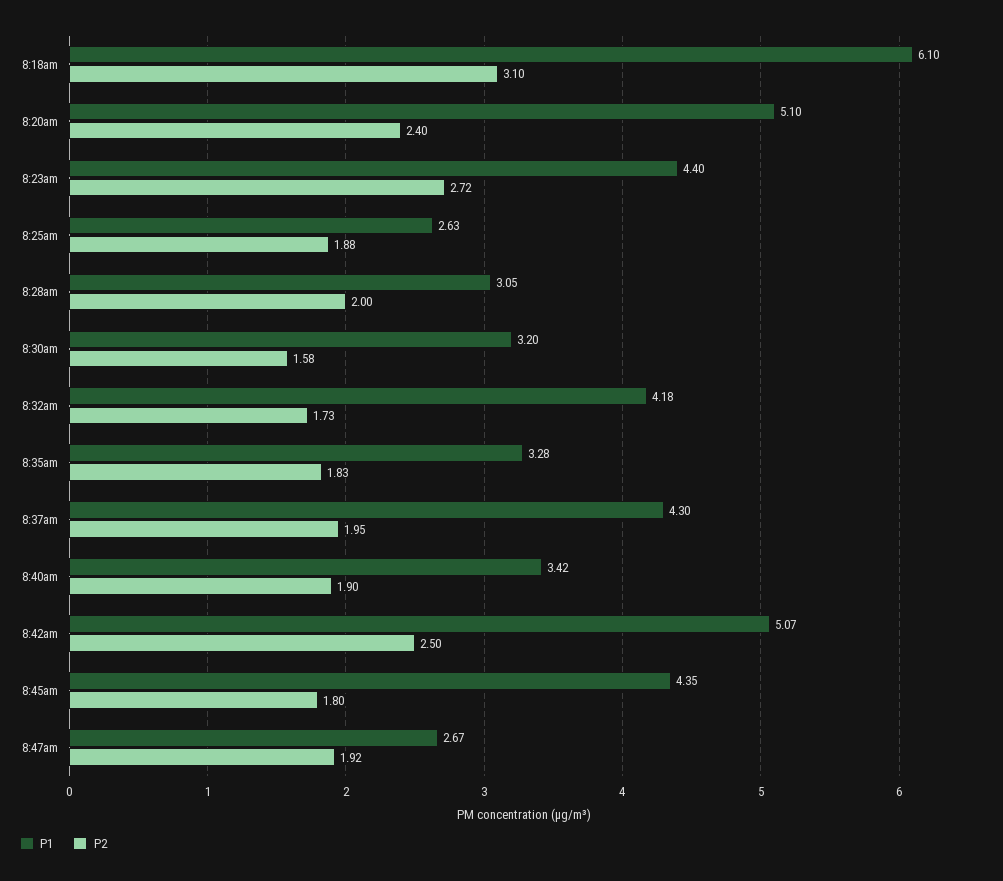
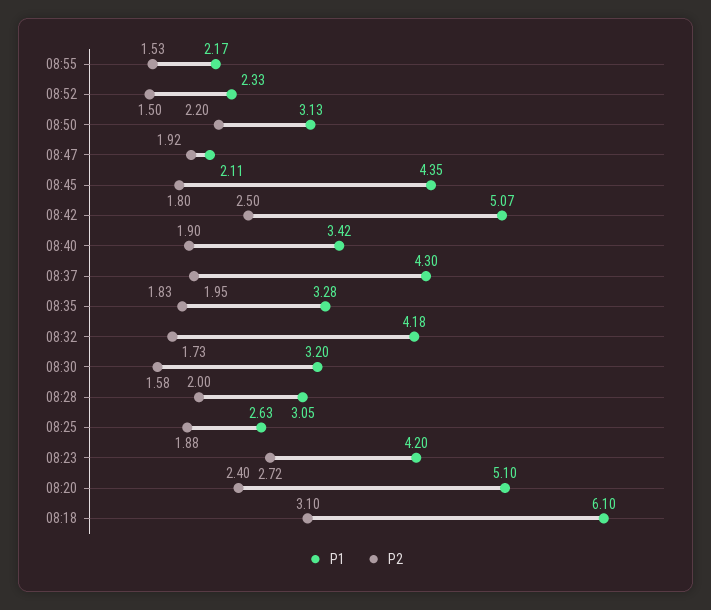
P1, 8:23am: 4.4 -> 4.2
P1, 8:47am: 2.67 -> 2.11
P1, 08:55: none -> 2.17
P2, 08:55: none -> 1.53
P1, 08:52: none -> 2.33
P2, 08:52: none -> 1.5
P1, 08:50: none -> 3.13
P2, 08:50: none -> 2.2

